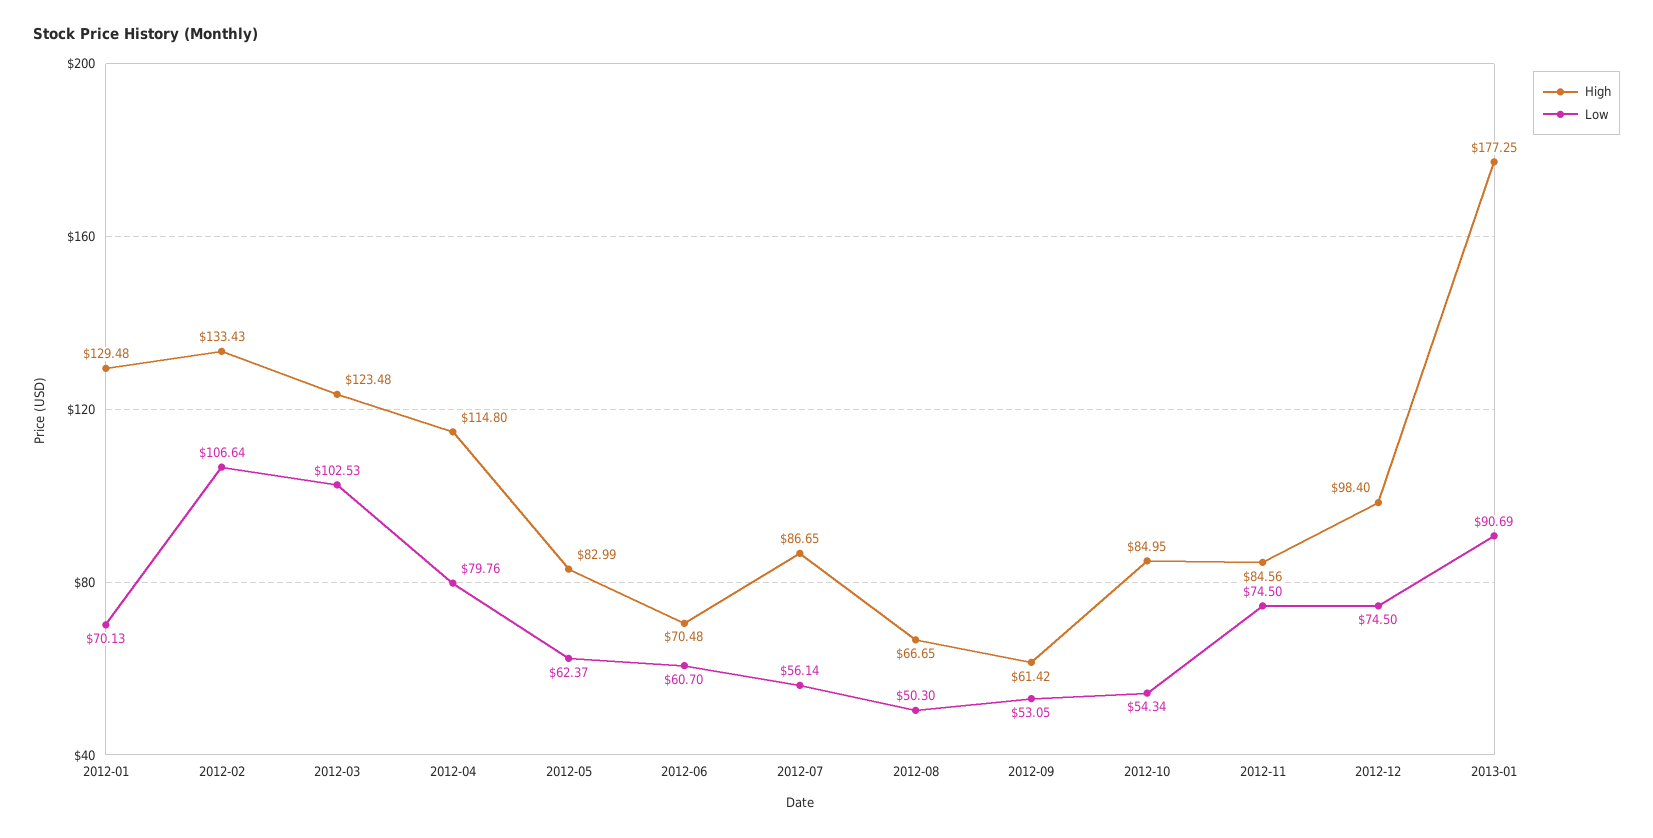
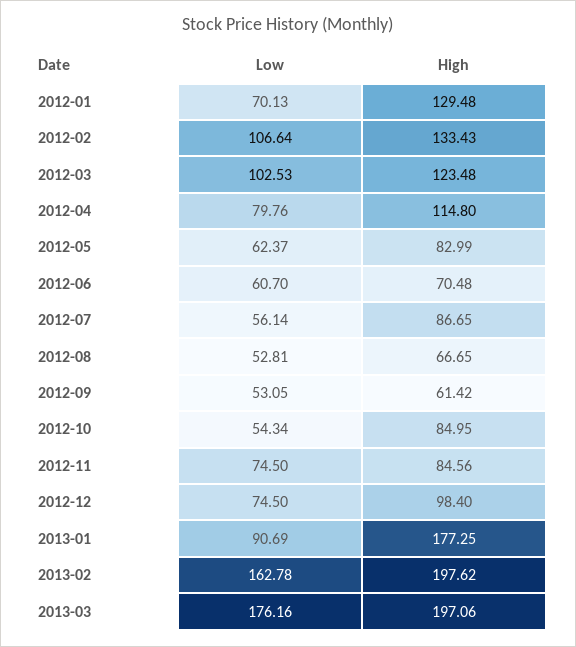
Low, 2012-08: 50.3 -> 52.81
Low, 2013-02: none -> 162.78
High, 2013-02: none -> 197.62
Low, 2013-03: none -> 176.16
High, 2013-03: none -> 197.06

